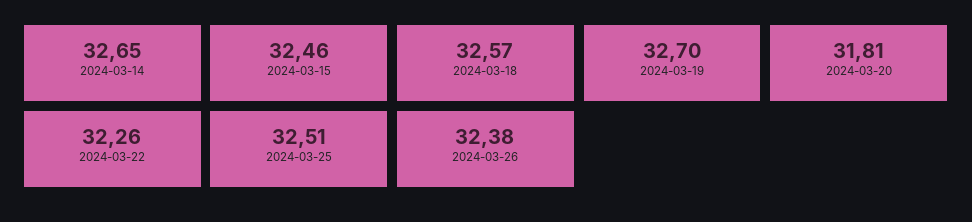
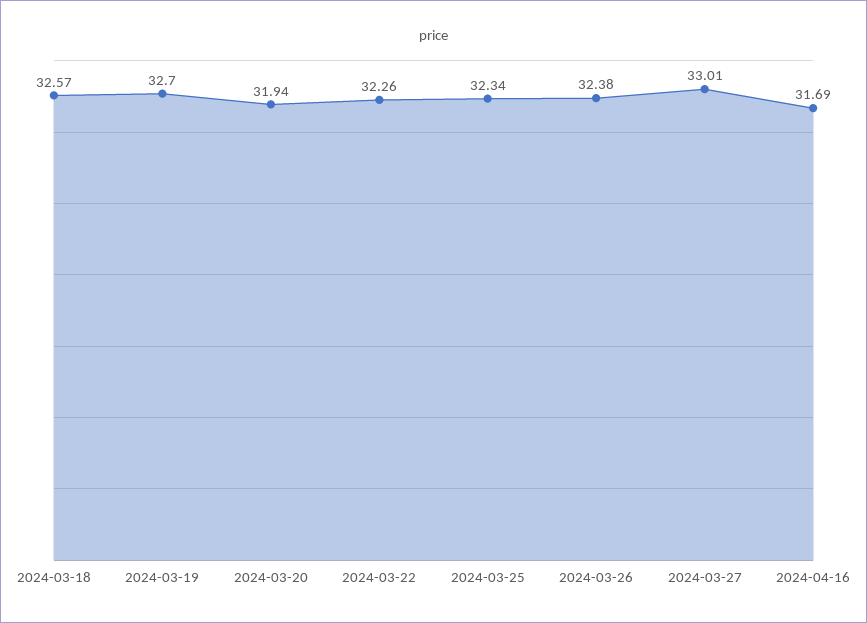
2024-03-14: 32.65 -> none
2024-03-15: 32.46 -> none
2024-03-20: 31.81 -> 31.94
2024-03-25: 32.51 -> 32.34
2024-03-27: none -> 33.01
2024-04-16: none -> 31.69

